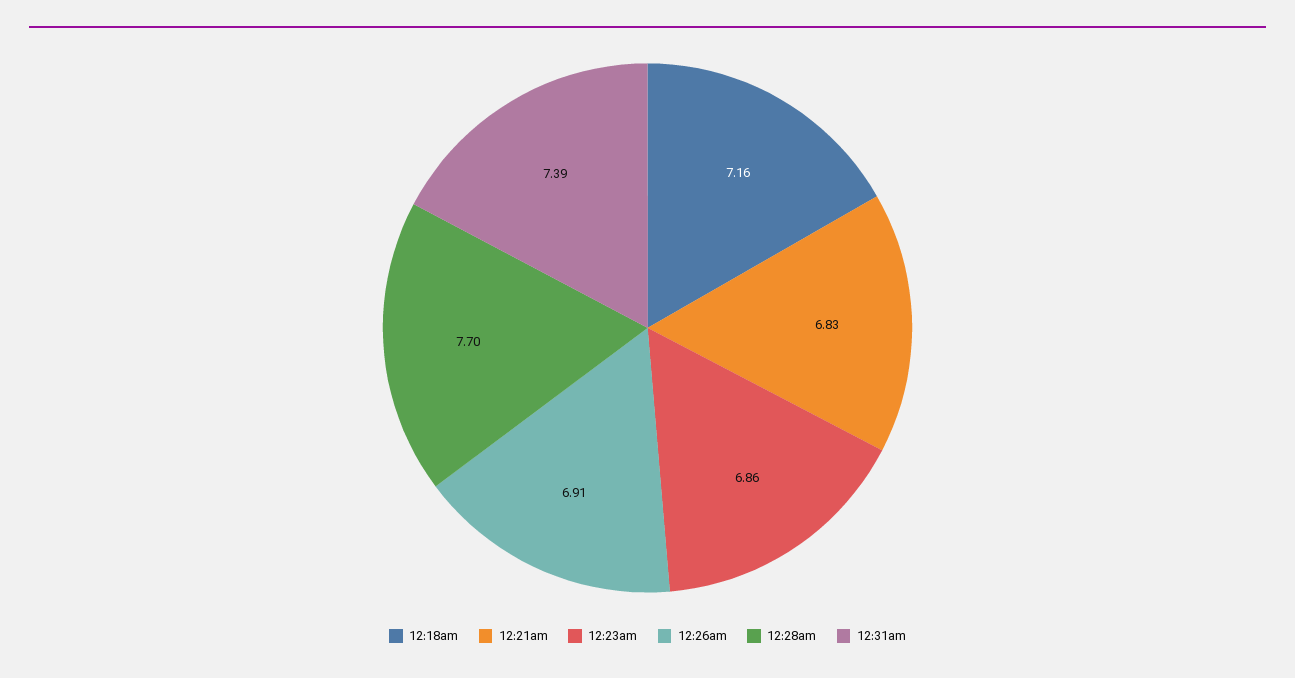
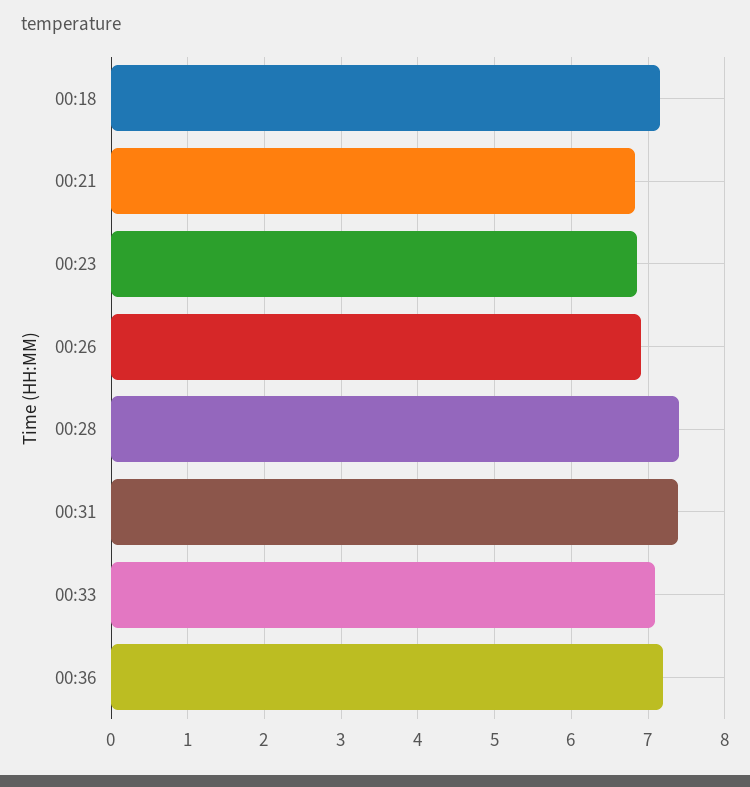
12:28am: 7.7 -> 7.4
00:33: none -> 7.1
00:36: none -> 7.2

